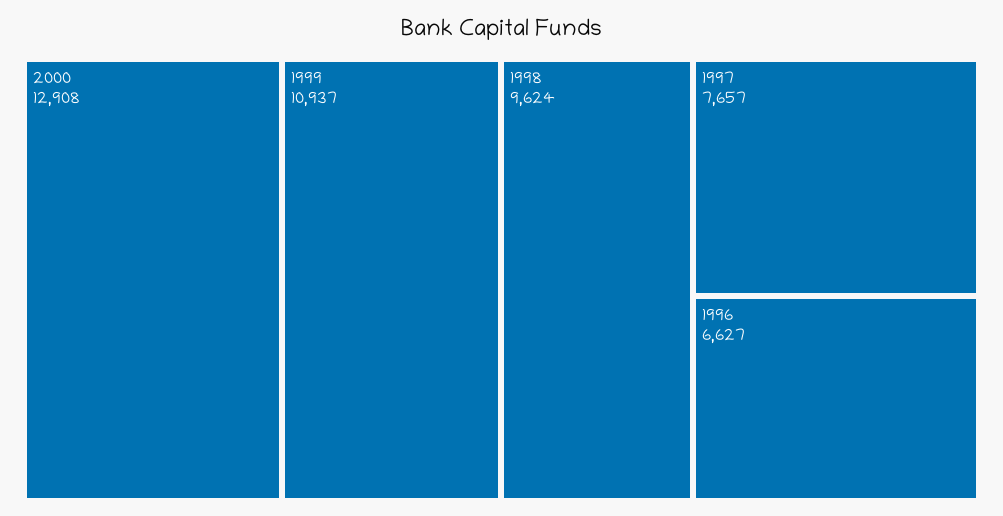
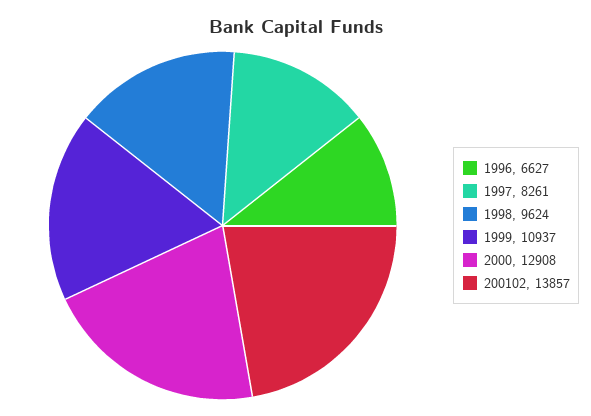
1997: 7657 -> 8261
200102: none -> 13857

